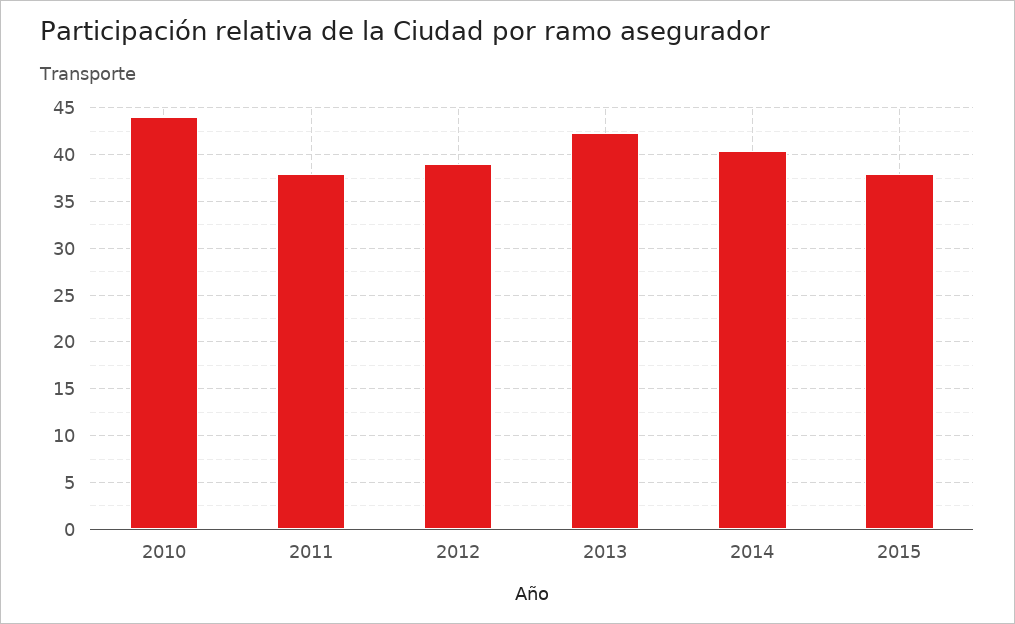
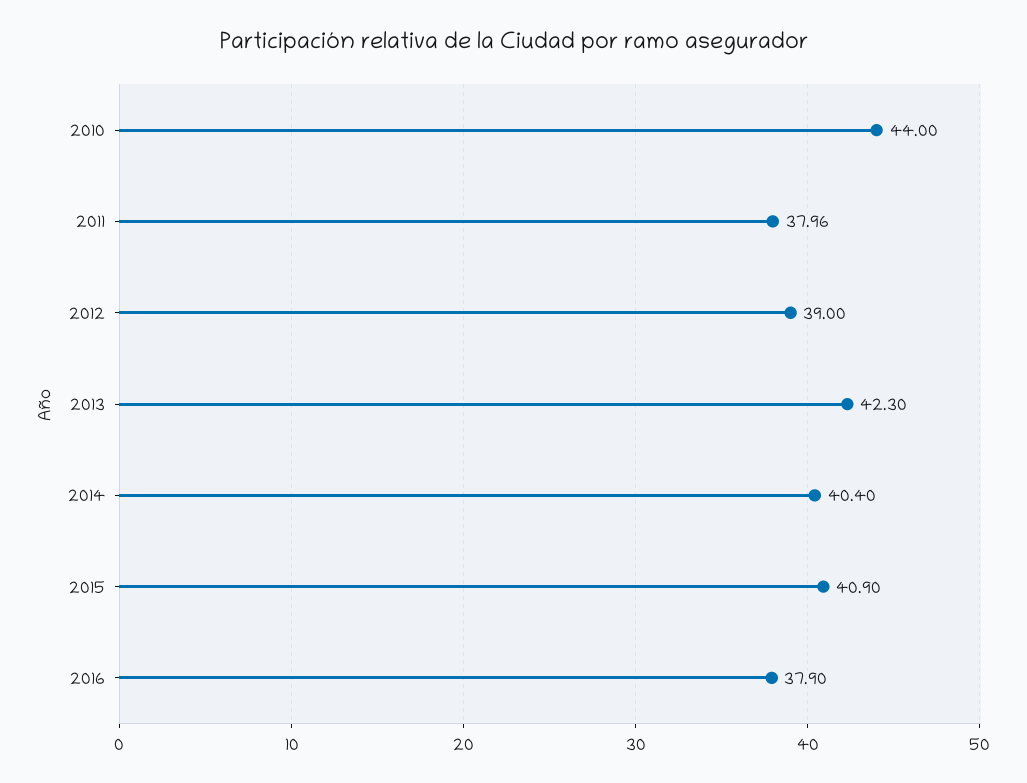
2015: 38 -> 40.9
2016: none -> 37.9

